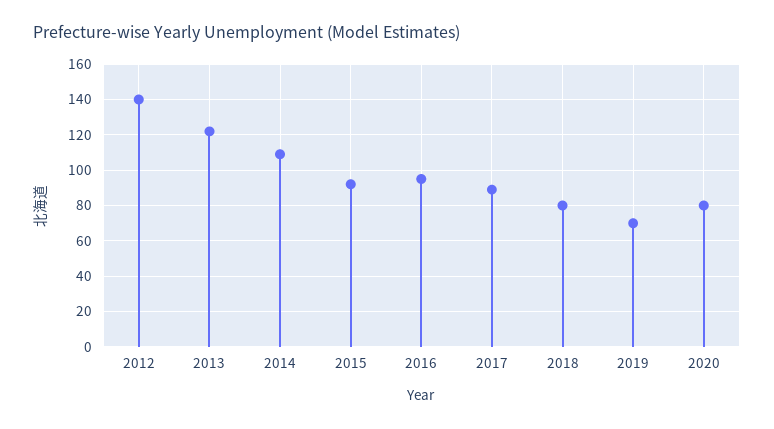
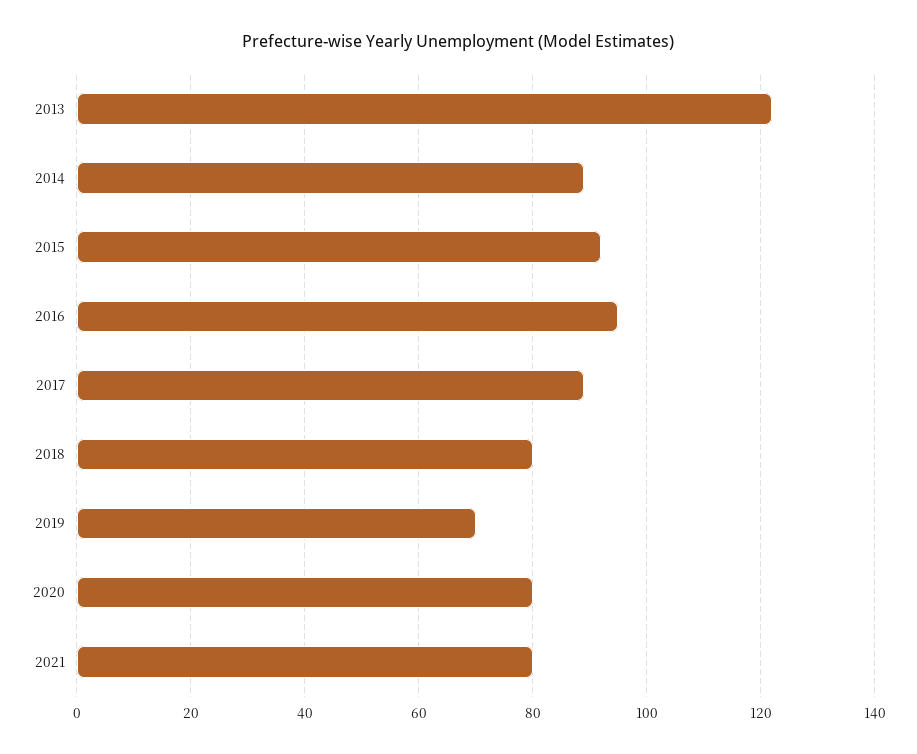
2012: 140 -> none
2014: 110 -> 90
2021: none -> 80

